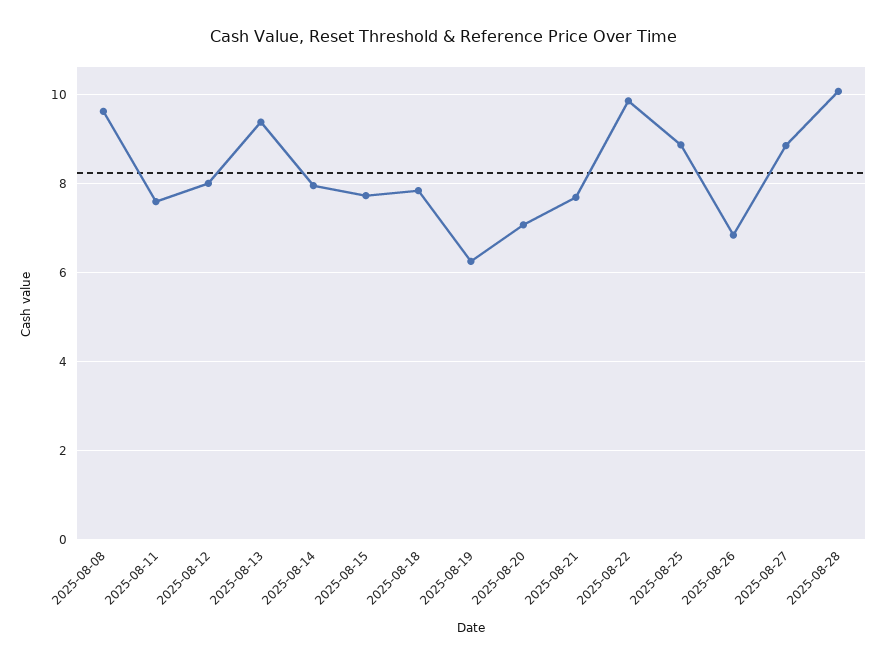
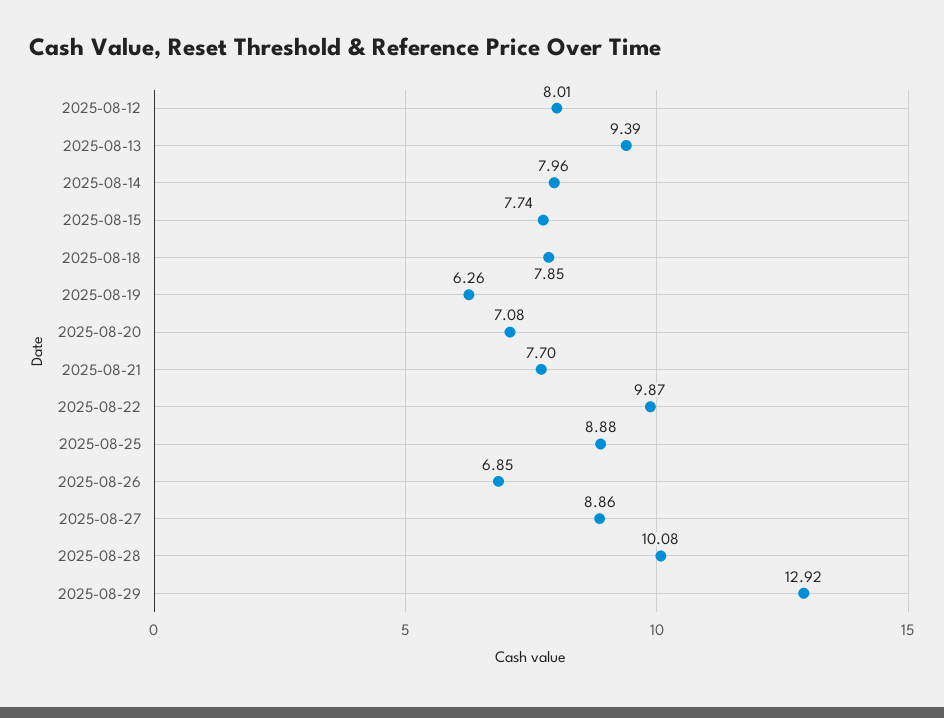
2025-08-08: 9.6 -> none
2025-08-11: 7.6 -> none
2025-08-29: none -> 12.92

